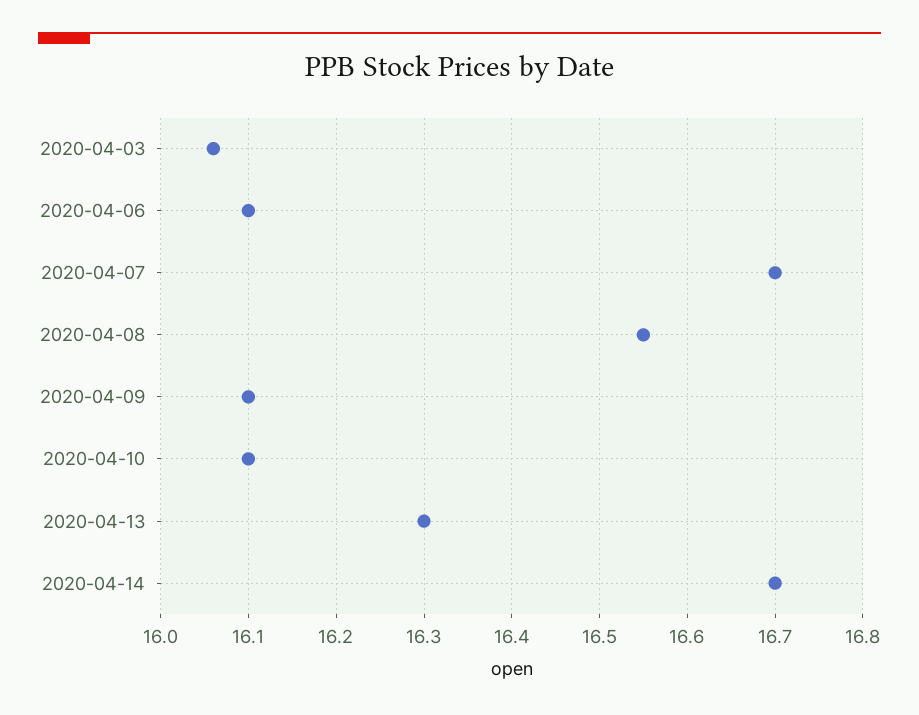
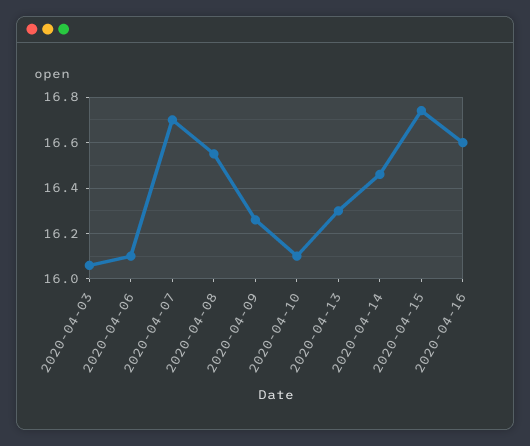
2020-04-09: 16.1 -> 16.25
2020-04-14: 16.7 -> 16.45
2020-04-15: none -> 16.75
2020-04-16: none -> 16.6

